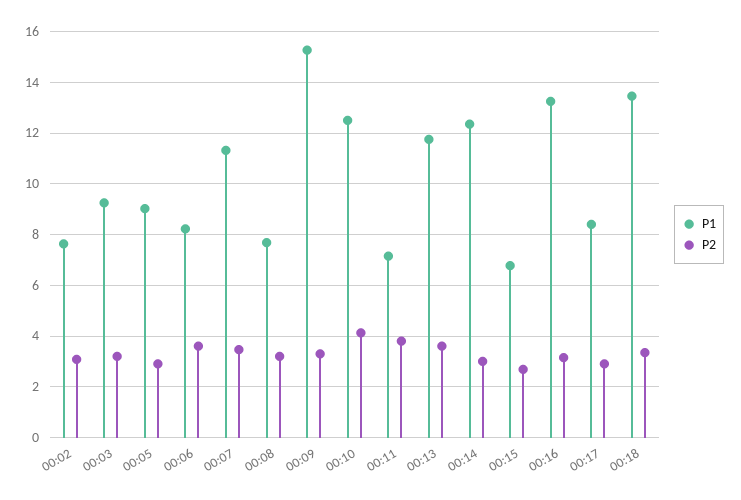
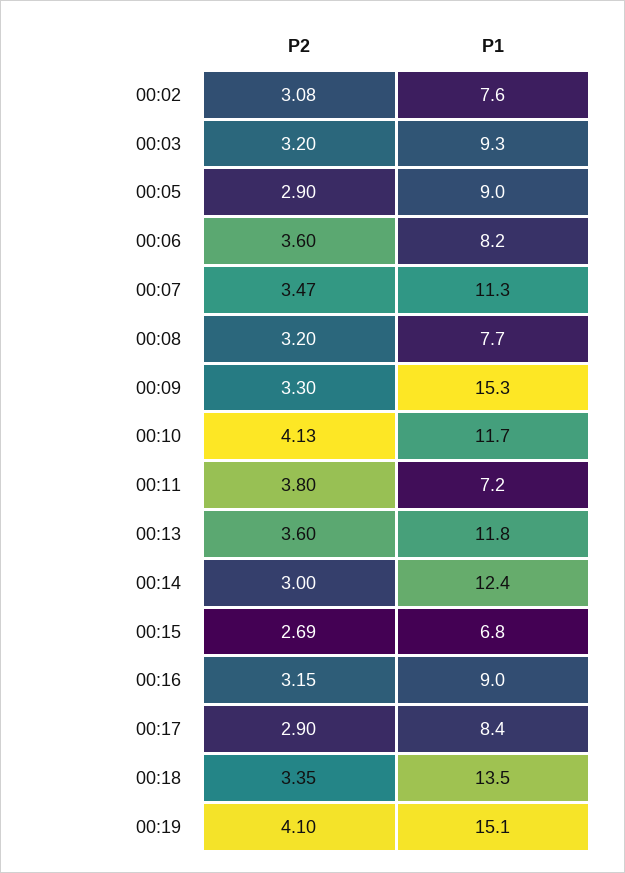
P1, 00:10: 12.5 -> 11.7
P1, 00:16: 13.25 -> 9
P2, 00:19: none -> 4.1
P1, 00:19: none -> 15.1

